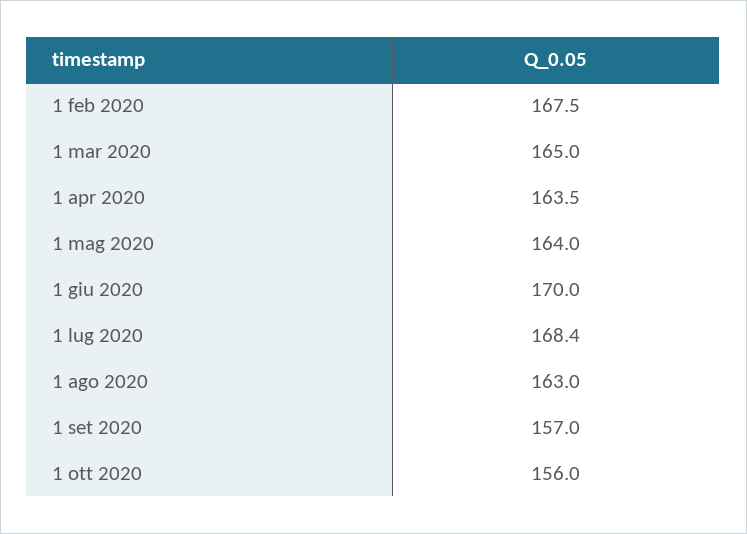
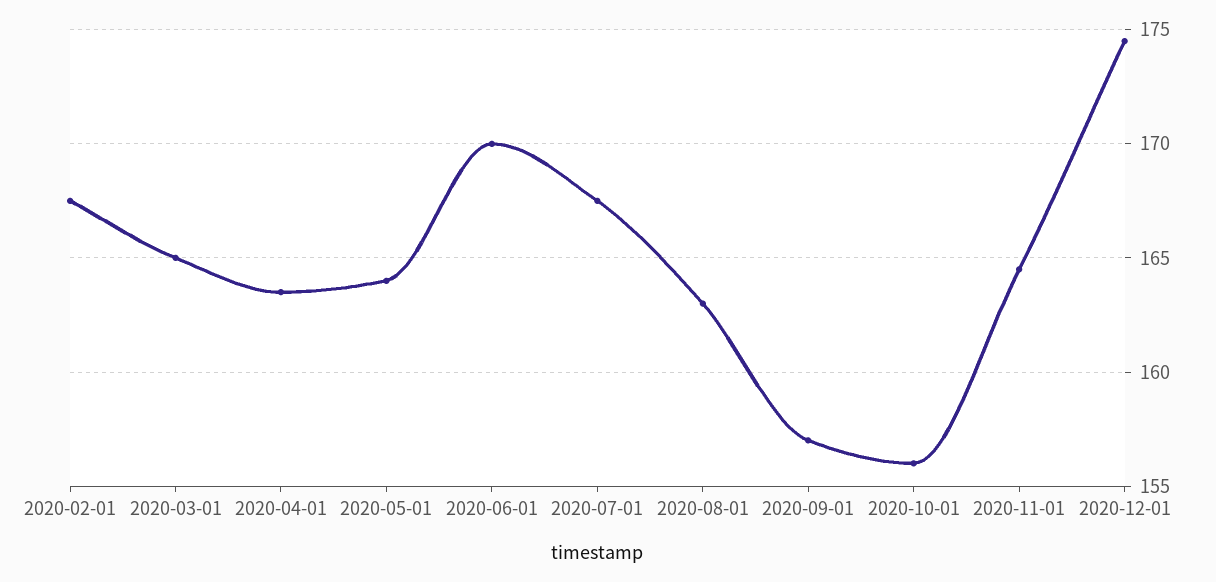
1 lug 2020: 168.4 -> 167.5
2020-11-01: none -> 164.5
2020-12-01: none -> 174.5

